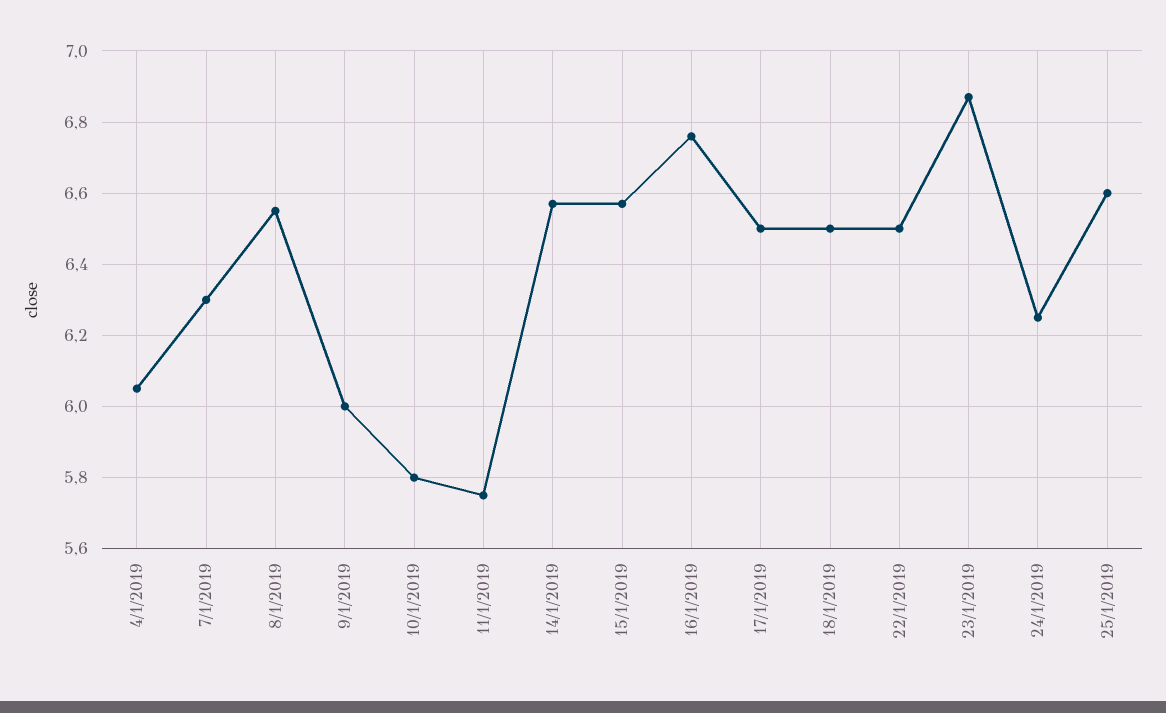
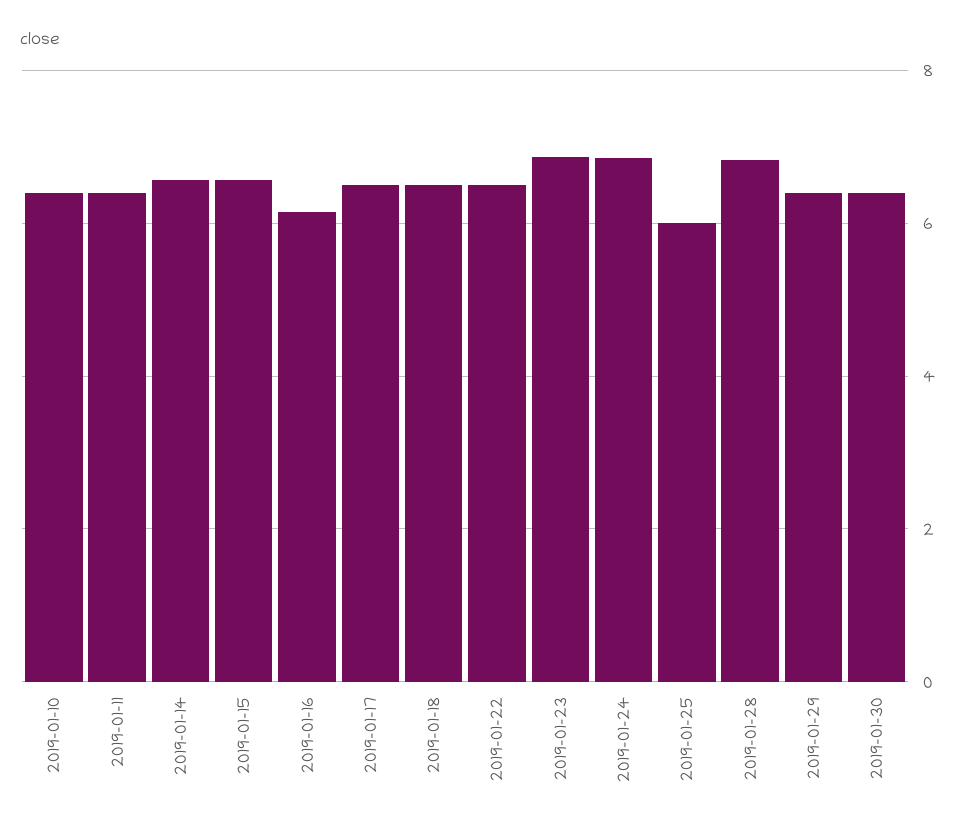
4/1/2019: 6.05 -> none
7/1/2019: 6.3 -> none
8/1/2019: 6.55 -> none
9/1/2019: 6 -> none
10/1/2019: 5.8 -> 6.4
11/1/2019: 5.75 -> 6.4
16/1/2019: 6.75 -> 6.2
24/1/2019: 6.25 -> 6.8
25/1/2019: 6.6 -> 6
2019-01-28: none -> 6.8
2019-01-29: none -> 6.4
2019-01-30: none -> 6.4

